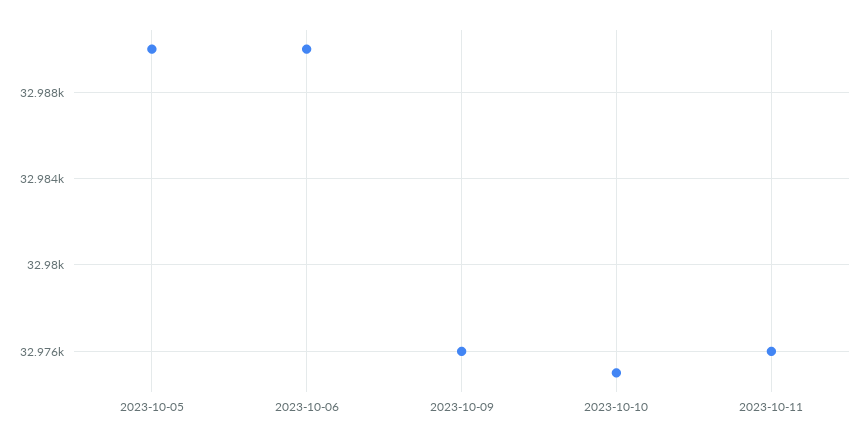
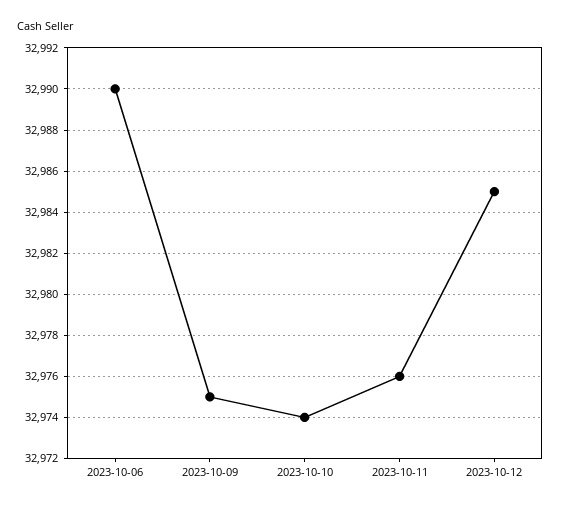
2023-10-05: 32990 -> none
2023-10-09: 32976 -> 32975
2023-10-10: 32975 -> 32974
2023-10-12: none -> 32985

